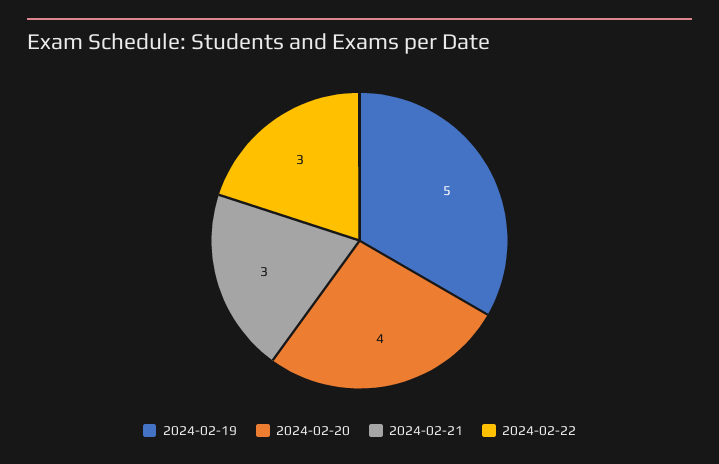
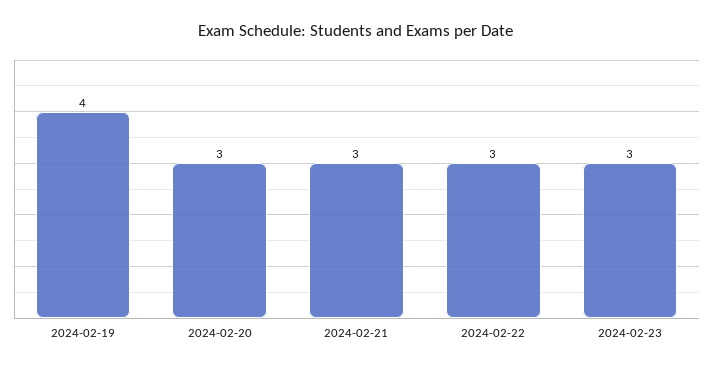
2024-02-19: 5 -> 4
2024-02-20: 4 -> 3
2024-02-23: none -> 3

